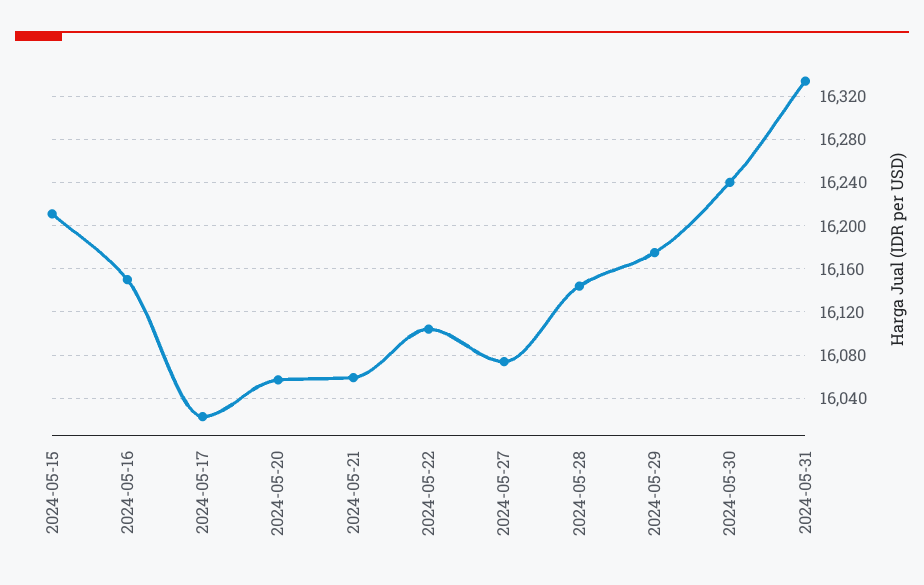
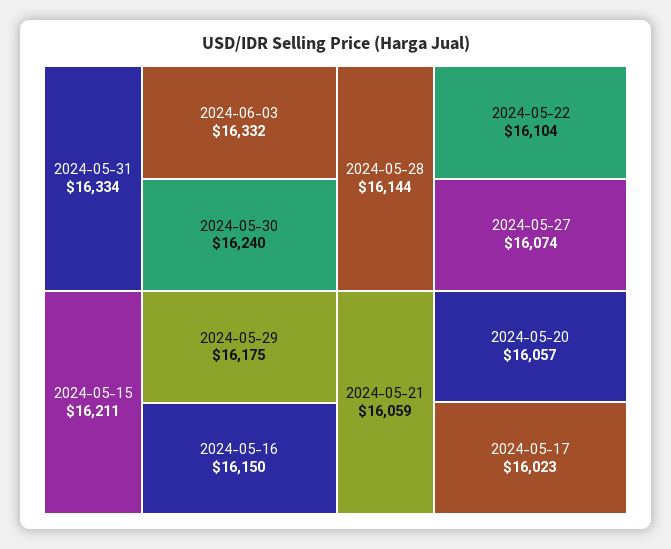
2024-06-03: none -> 16332

